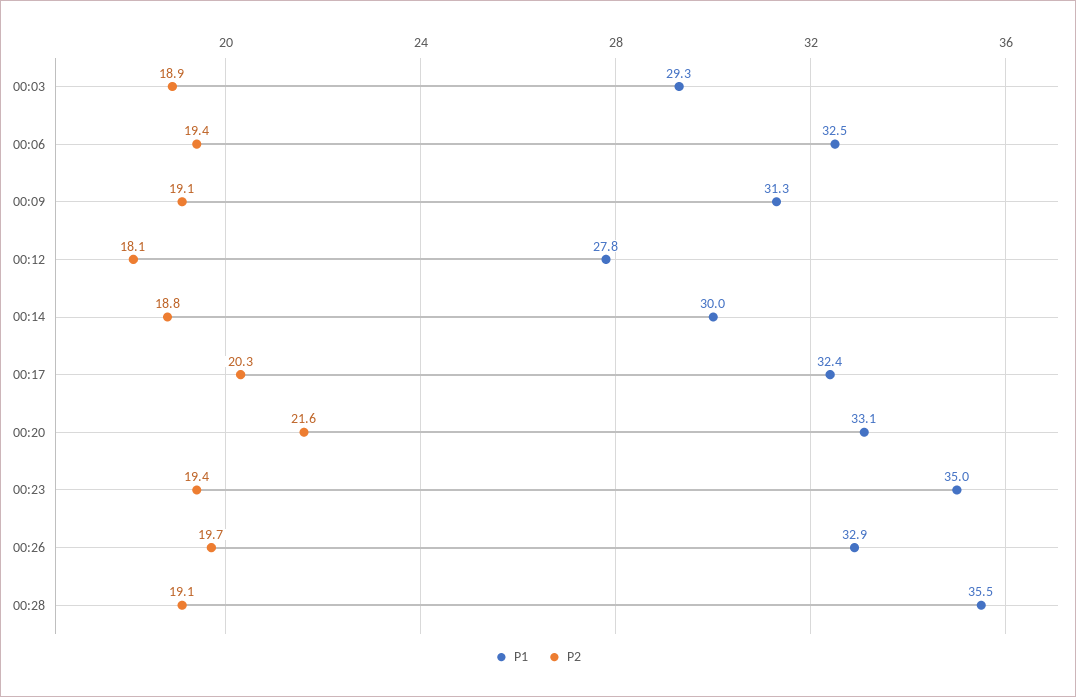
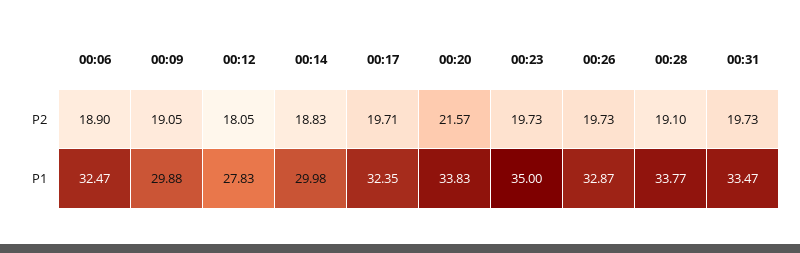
P1, 00:03: 29.3 -> none
P2, 00:03: 18.9 -> none
P2, 00:06: 19.4 -> 18.9
P1, 00:09: 31.3 -> 29.88
P2, 00:17: 20.3 -> 19.71
P1, 00:20: 33.1 -> 33.83
P2, 00:23: 19.4 -> 19.73
P1, 00:28: 35.5 -> 33.77
P2, 00:31: none -> 19.73
P1, 00:31: none -> 33.47

